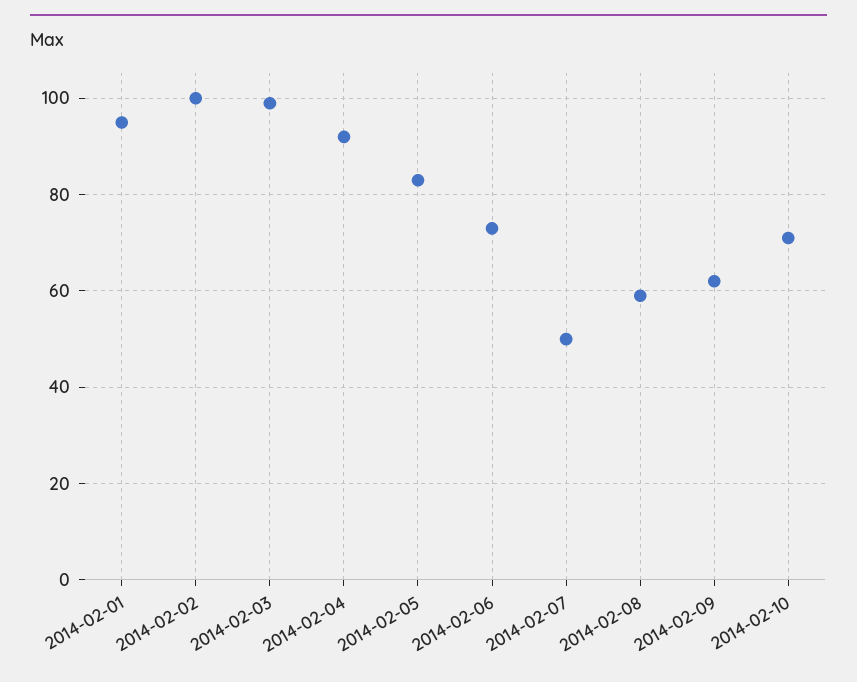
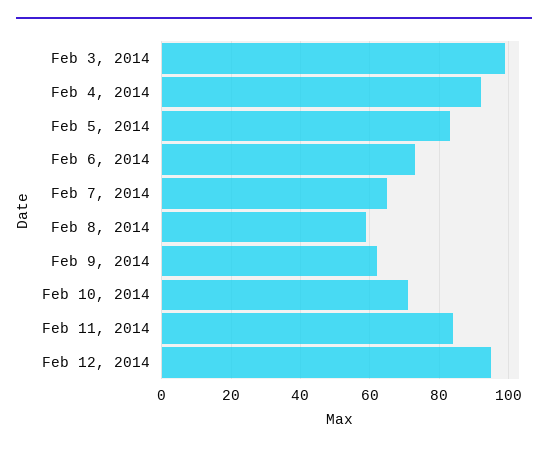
2014-02-01: 95 -> none
2014-02-02: 100 -> none
2014-02-07: 50 -> 65
Feb 11, 2014: none -> 85
Feb 12, 2014: none -> 95

